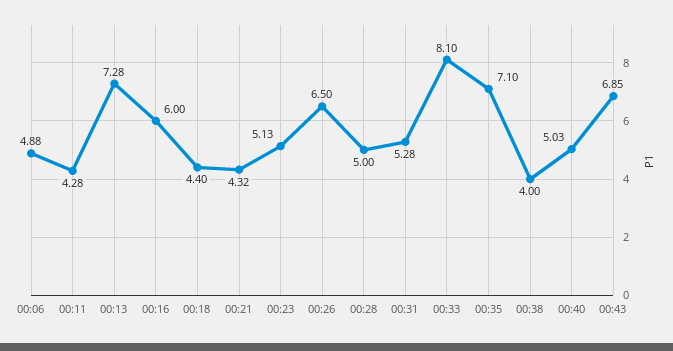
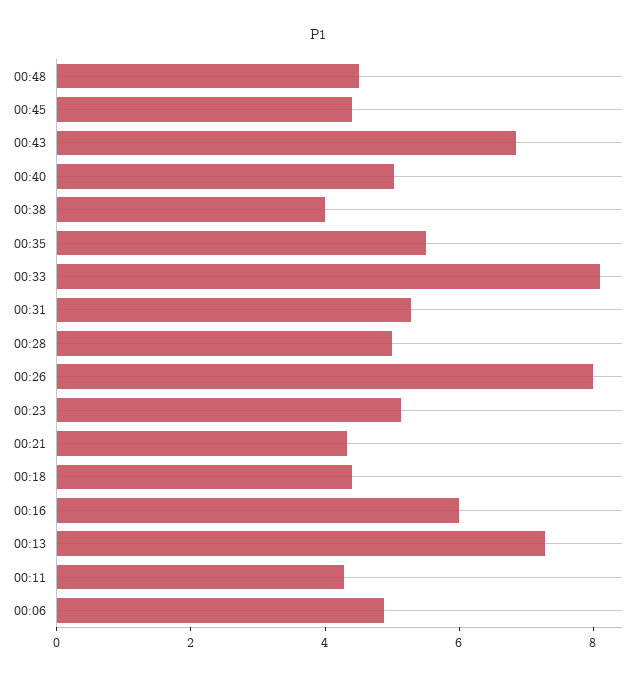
00:26: 6.5 -> 8
00:35: 7.1 -> 5.5
00:48: none -> 4.5
00:45: none -> 4.5

